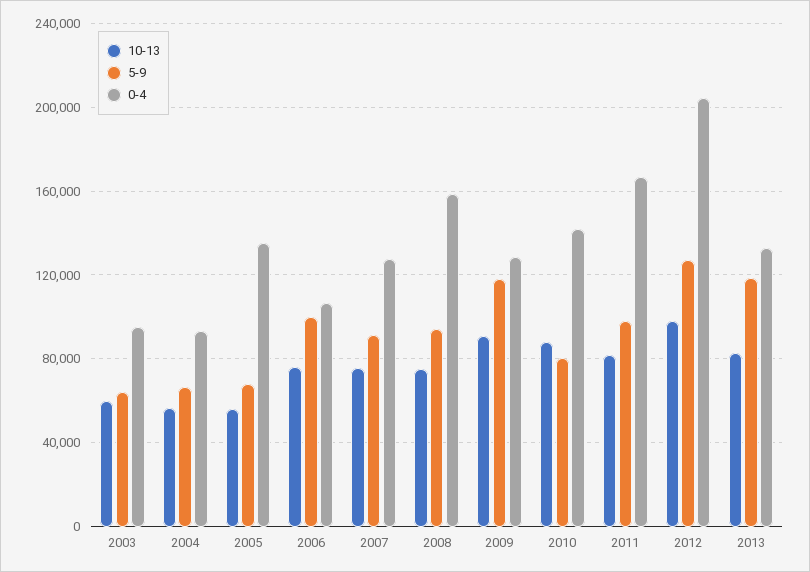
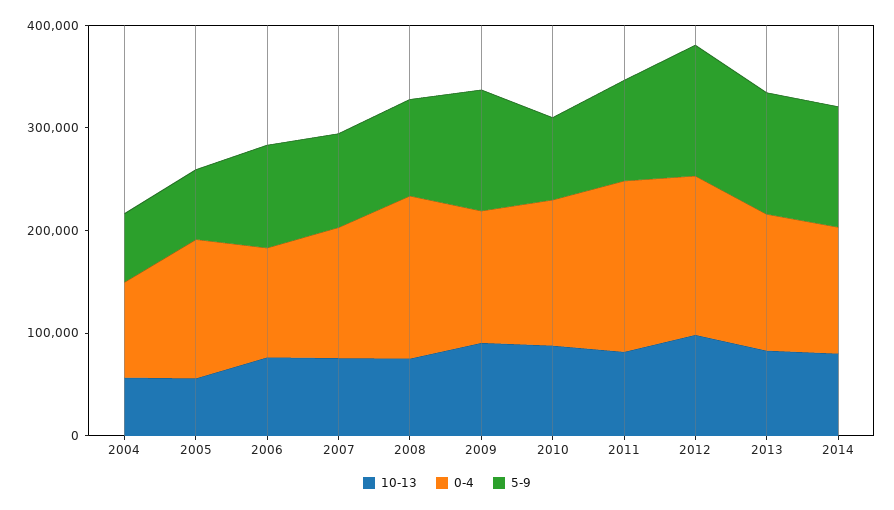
10-13, 2003: 60000 -> none
5-9, 2003: 65000 -> none
0-4, 2003: 95000 -> none
0-4, 2012: 205000 -> 160000
10-13, 2014: none -> 80000
0-4, 2014: none -> 120000
5-9, 2014: none -> 120000

